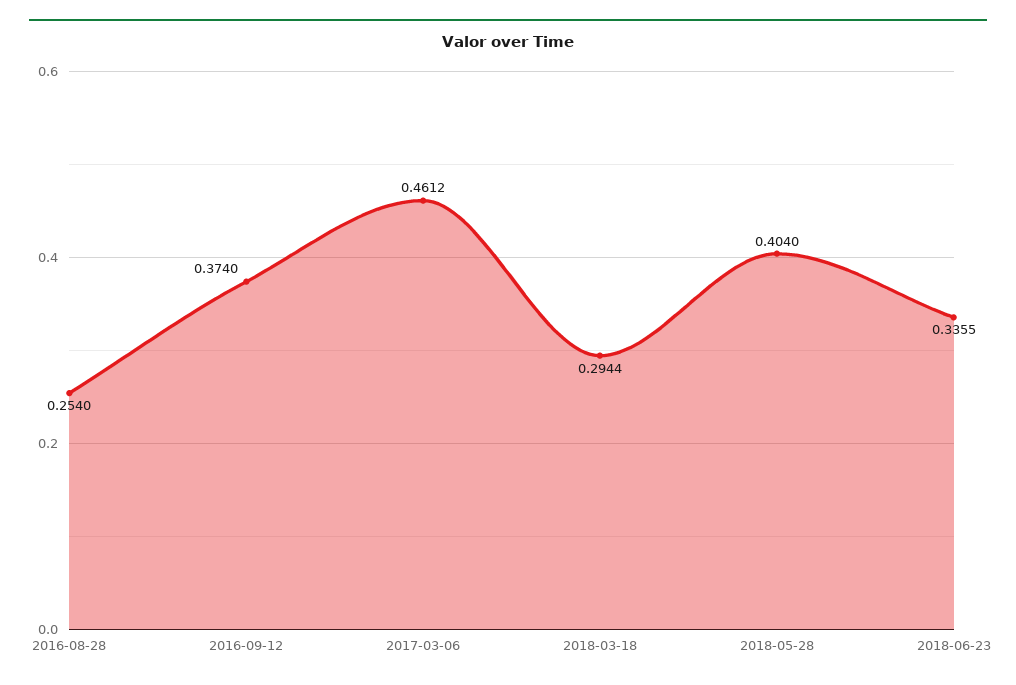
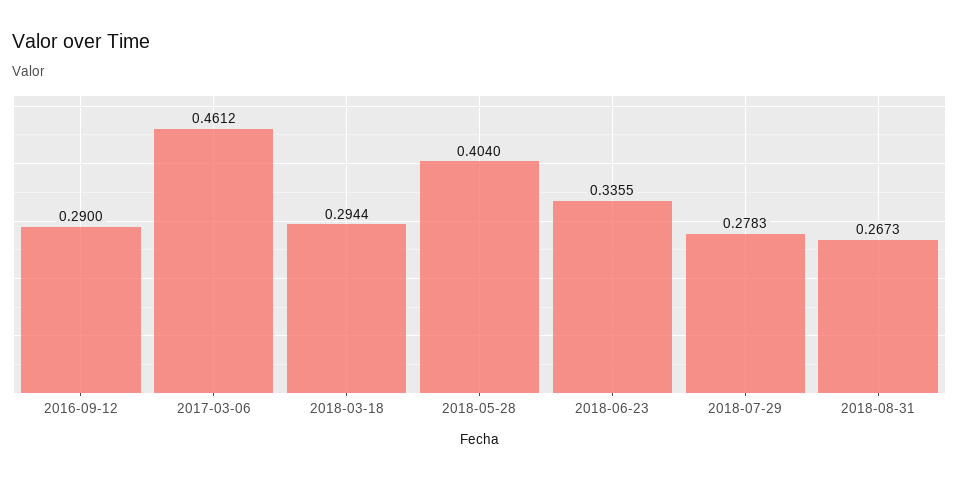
2016-08-28: 0.254 -> none
2016-09-12: 0.374 -> 0.29
2018-07-29: none -> 0.2783
2018-08-31: none -> 0.2673

